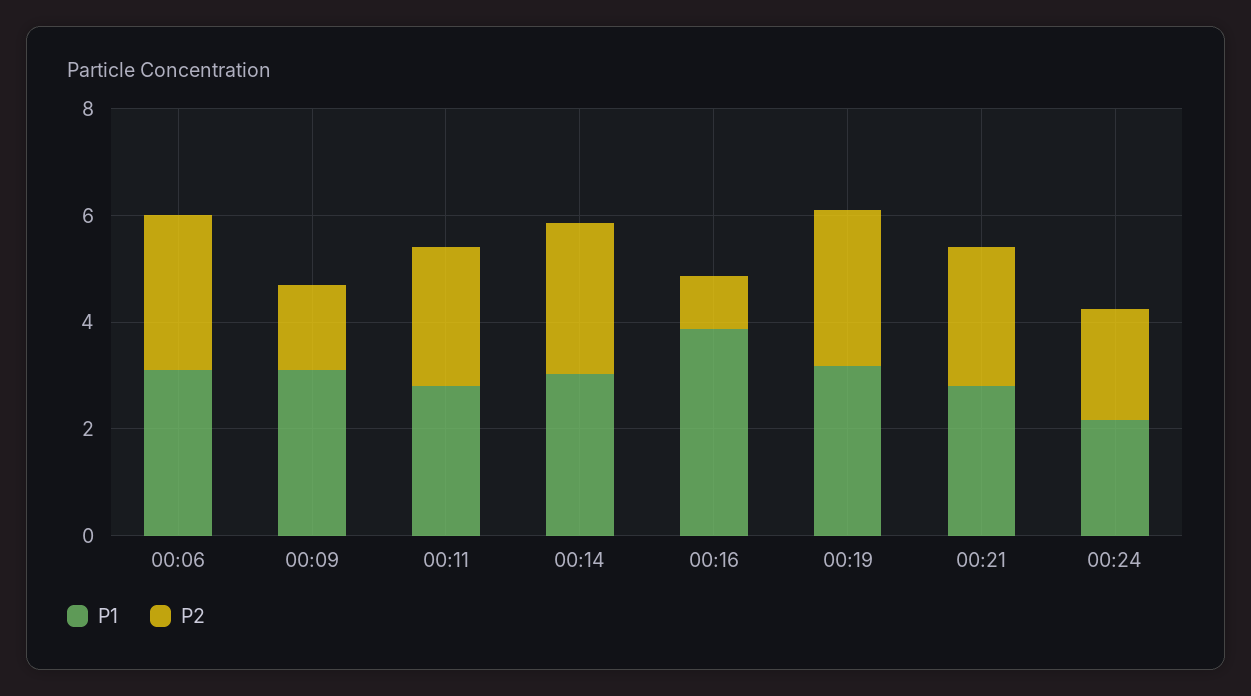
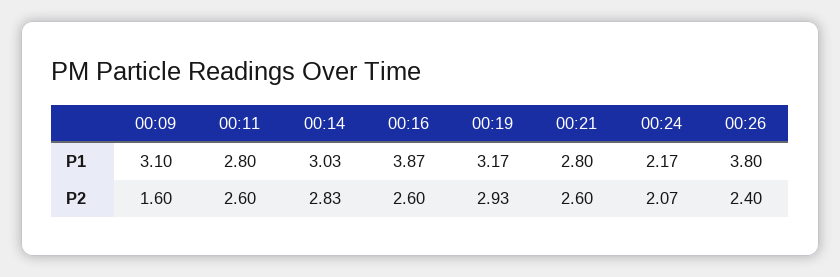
P1, 00:06: 3 -> none
P2, 00:06: 3 -> none
P2, 00:16: 1 -> 2.6
P1, 00:26: none -> 3.8
P2, 00:26: none -> 2.4

